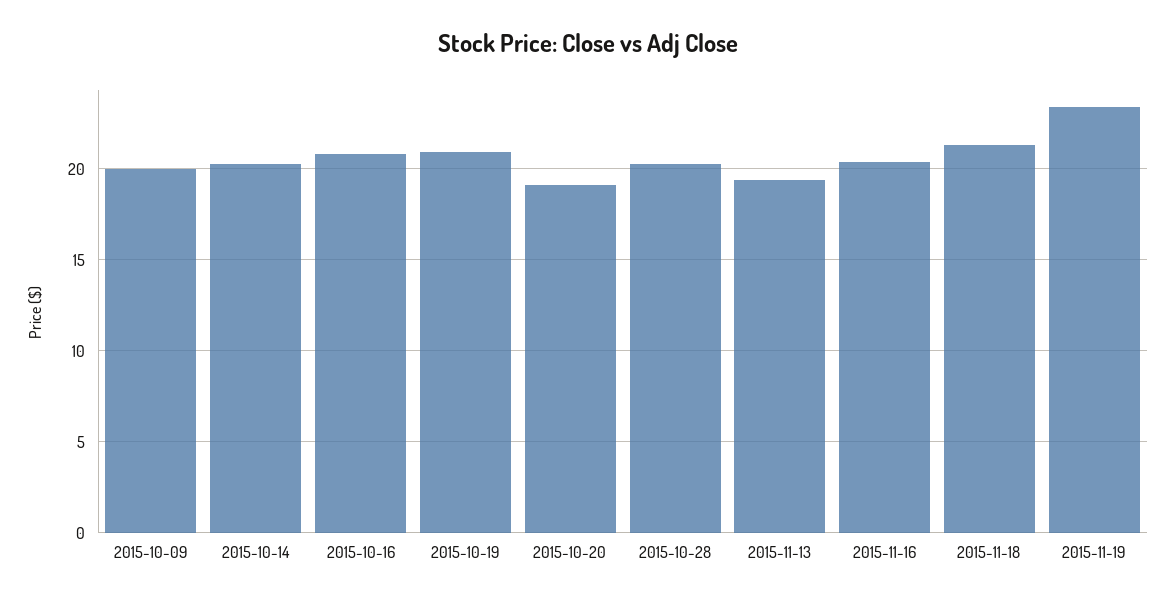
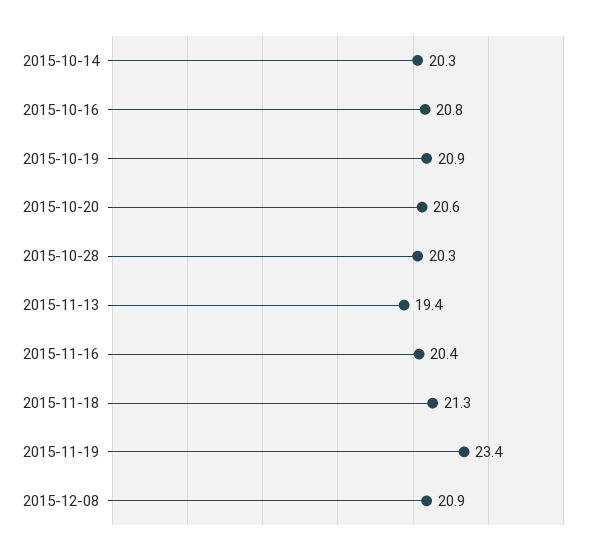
2015-10-09: 20 -> none
2015-10-20: 19 -> 20.6
2015-12-08: none -> 20.9

